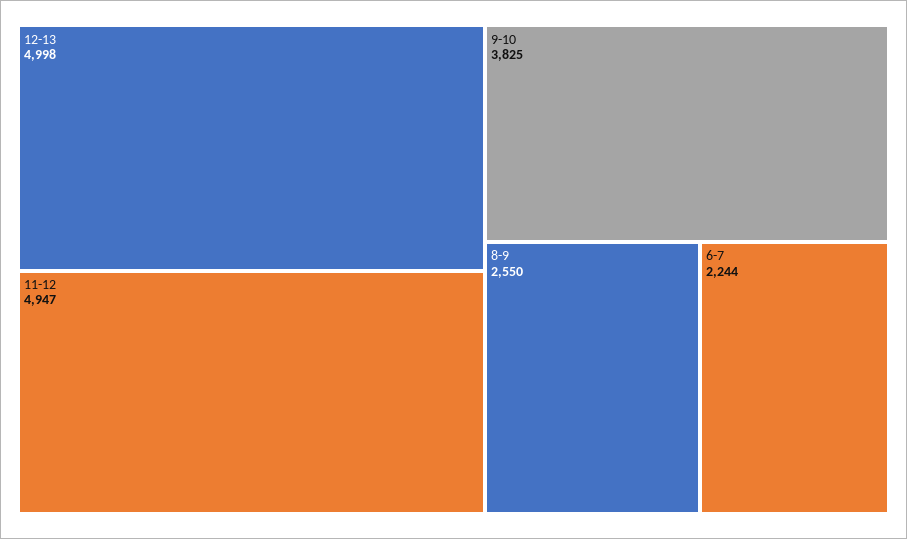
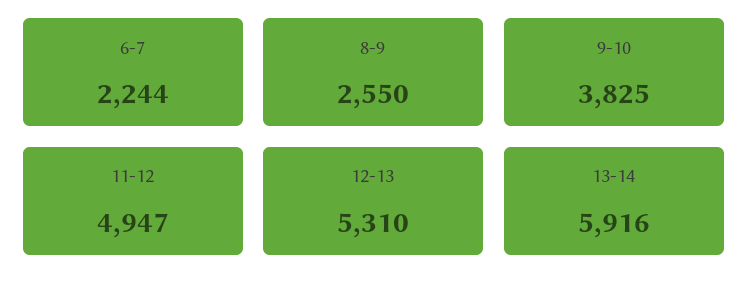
12-13: 4998 -> 5310
13-14: none -> 5916

